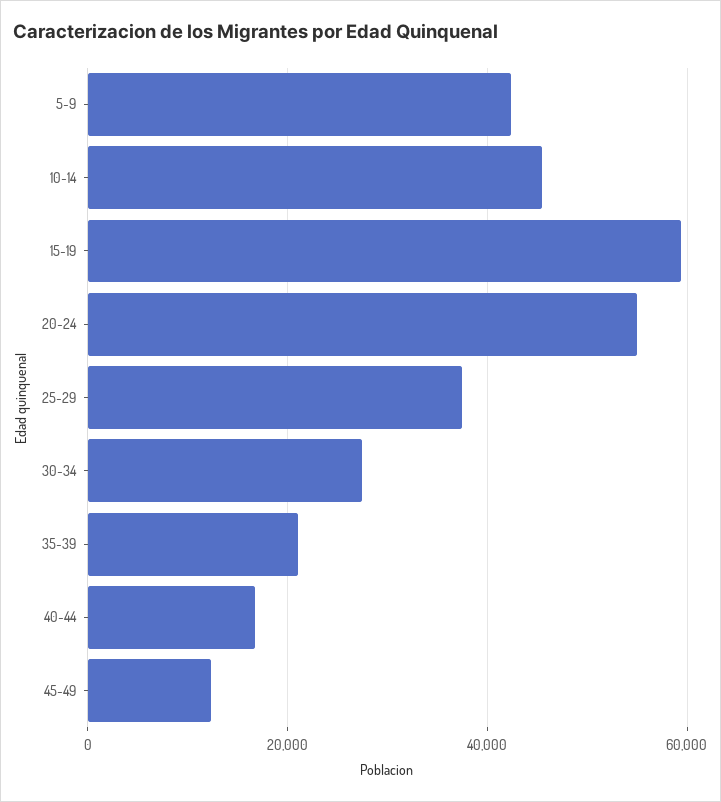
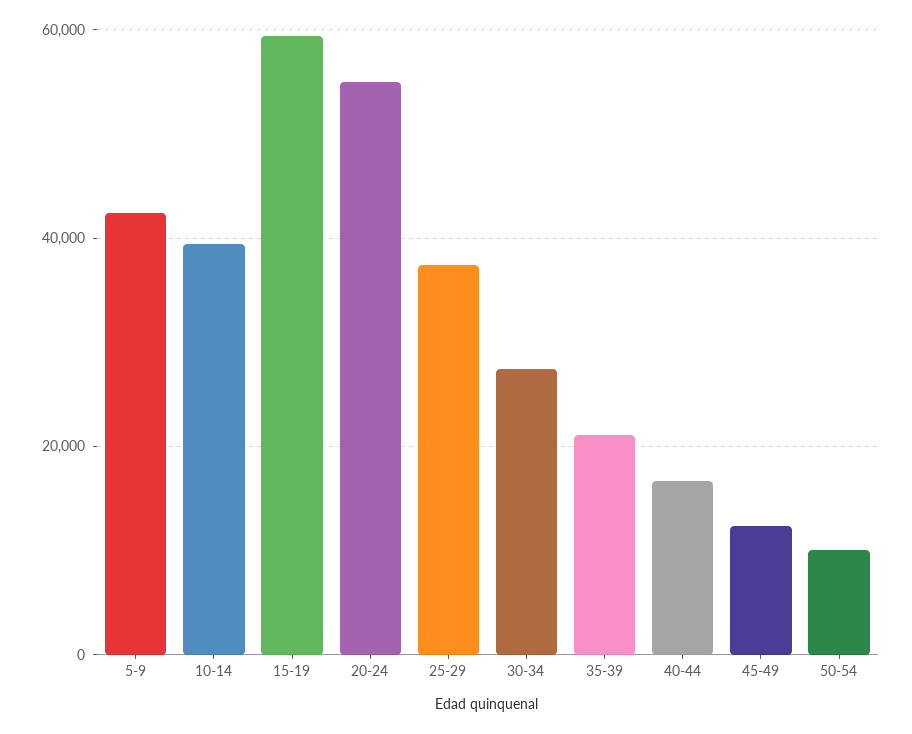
10-14: 46000 -> 40000
50-54: none -> 10000

